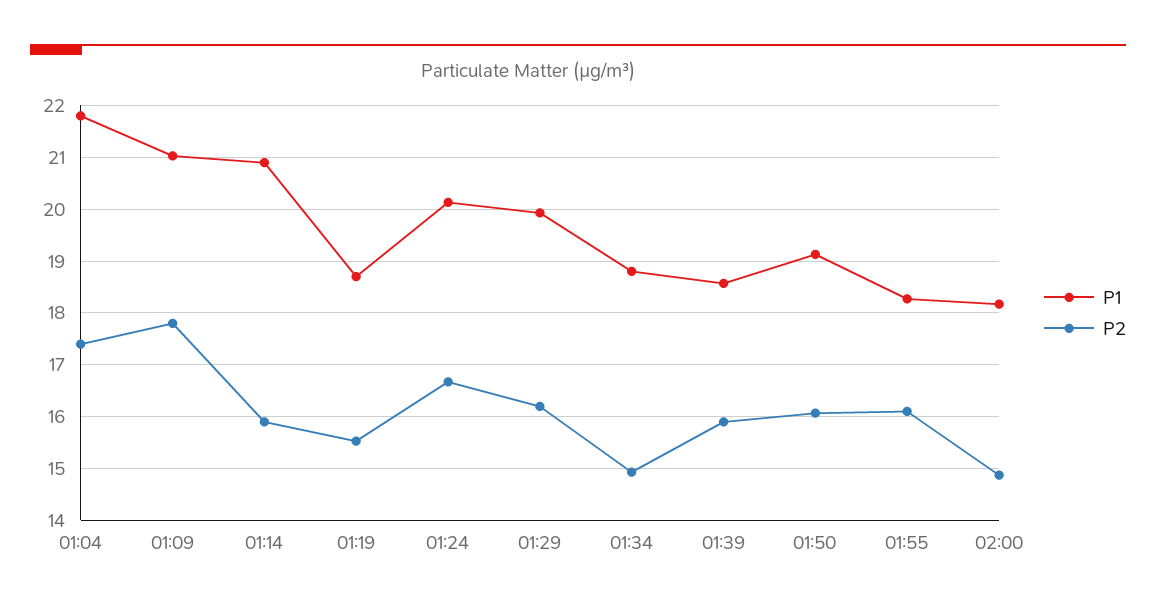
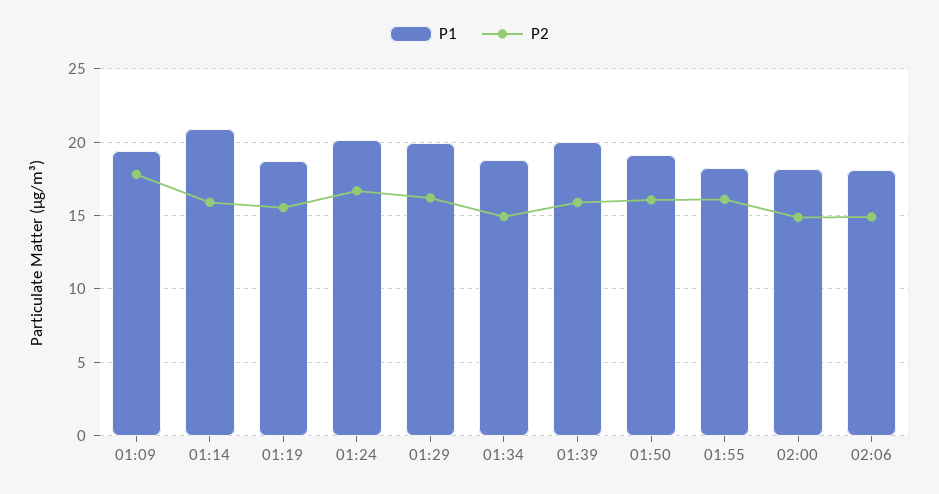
P1, 01:04: 21.8 -> none
P2, 01:04: 17.4 -> none
P1, 01:09: 21 -> 19.5
P1, 01:39: 18.6 -> 20
P1, 02:06: none -> 18
P2, 02:06: none -> 15

